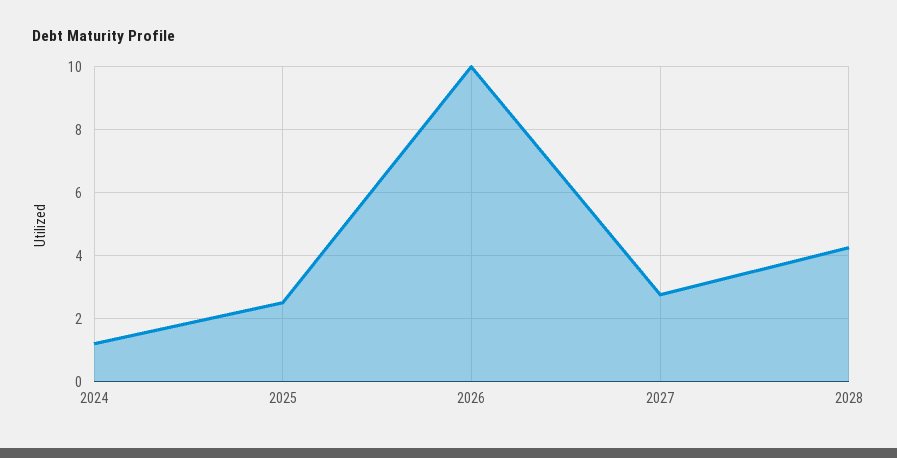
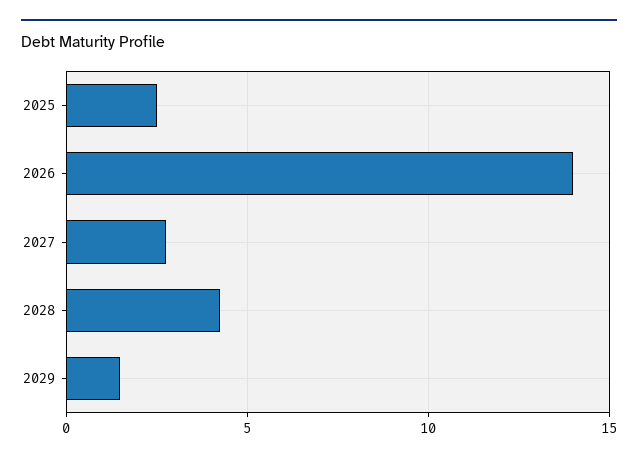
2024: 1.2 -> none
2026: 10 -> 14
2029: none -> 1.5

